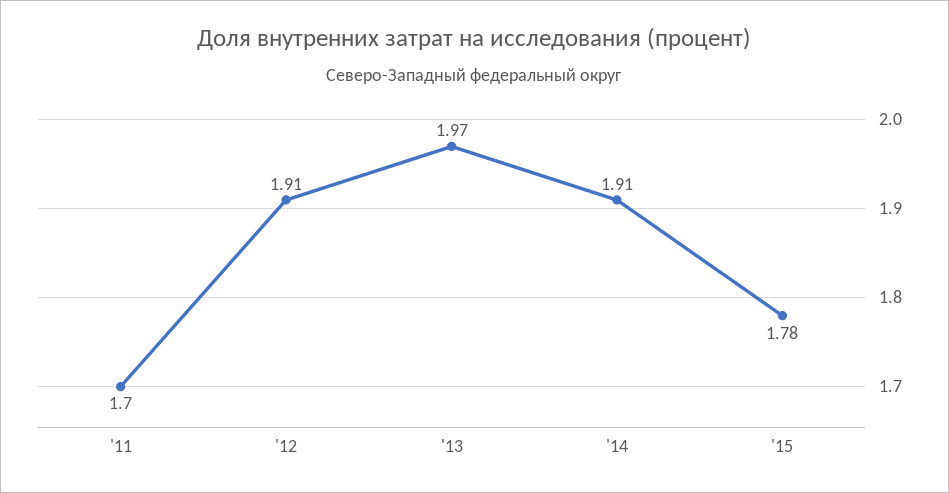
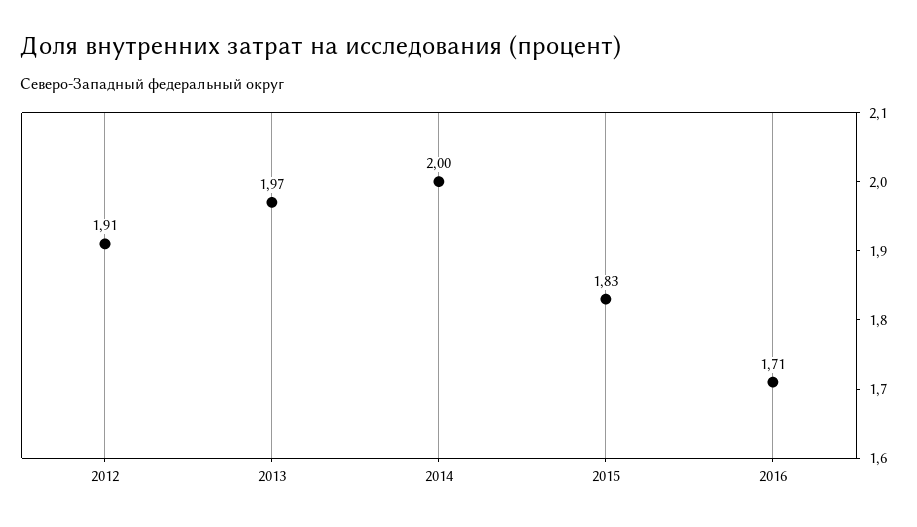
'11: 1.7 -> none
'14: 1.91 -> 2
'15: 1.78 -> 1.83
2016: none -> 1.71

